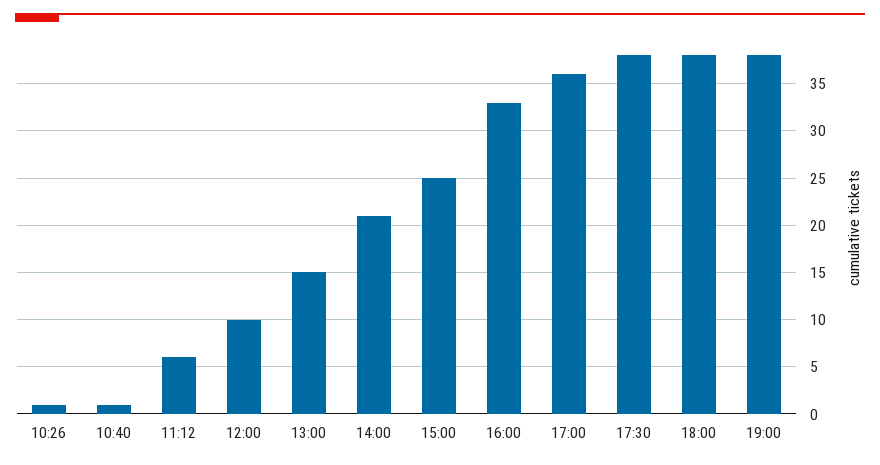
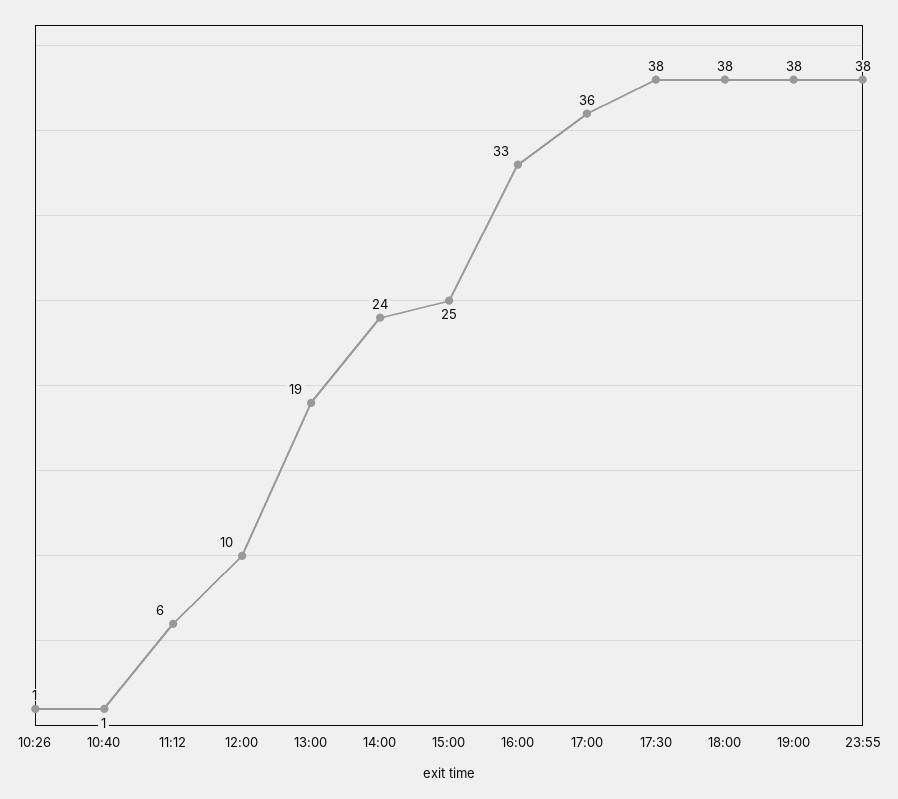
13:00: 15 -> 19
14:00: 21 -> 24
23:55: none -> 38

